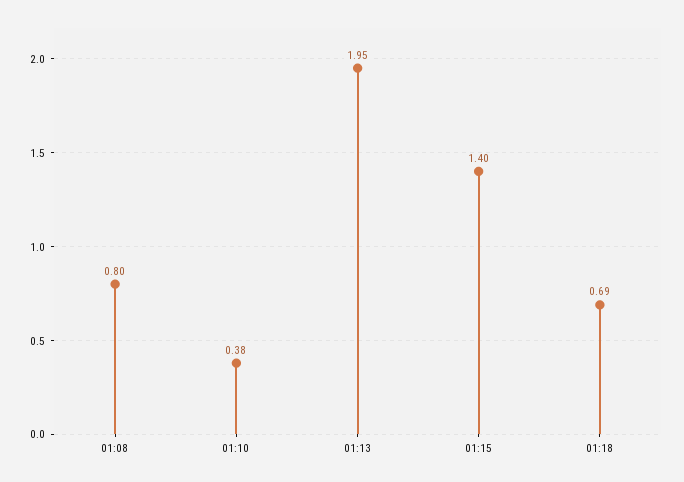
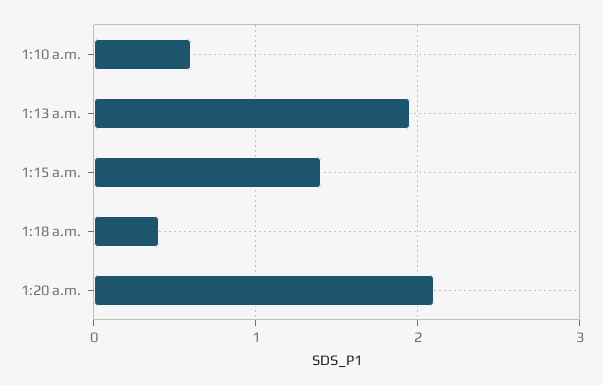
01:08: 0.8 -> none
01:10: 0.38 -> 0.6
01:18: 0.69 -> 0.4
1:20 a.m.: none -> 2.1

